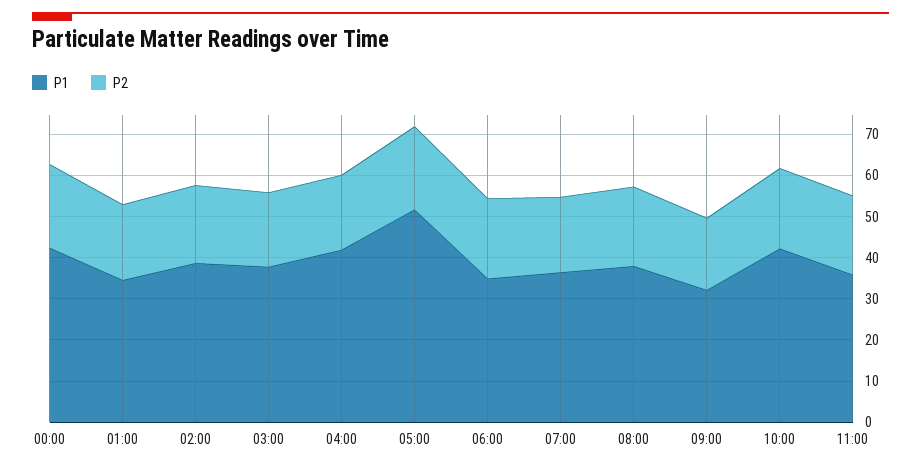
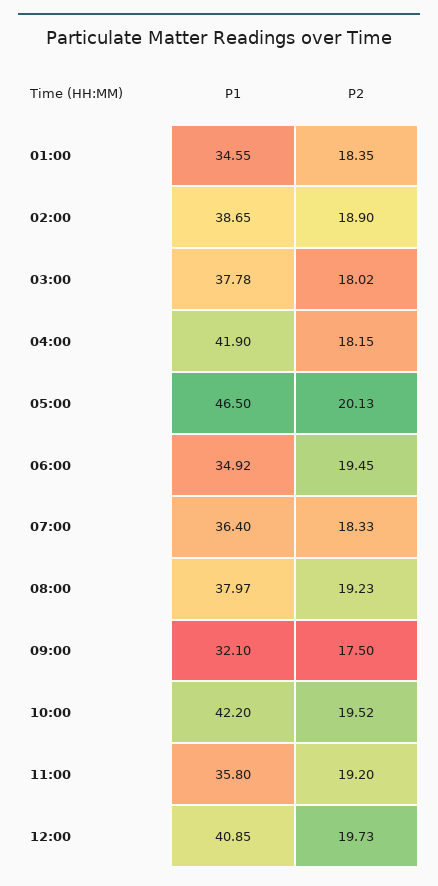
P1, 00:00: 42 -> none
P2, 00:00: 20 -> none
P1, 05:00: 52 -> 46.5
P1, 12:00: none -> 40.85
P2, 12:00: none -> 19.73

